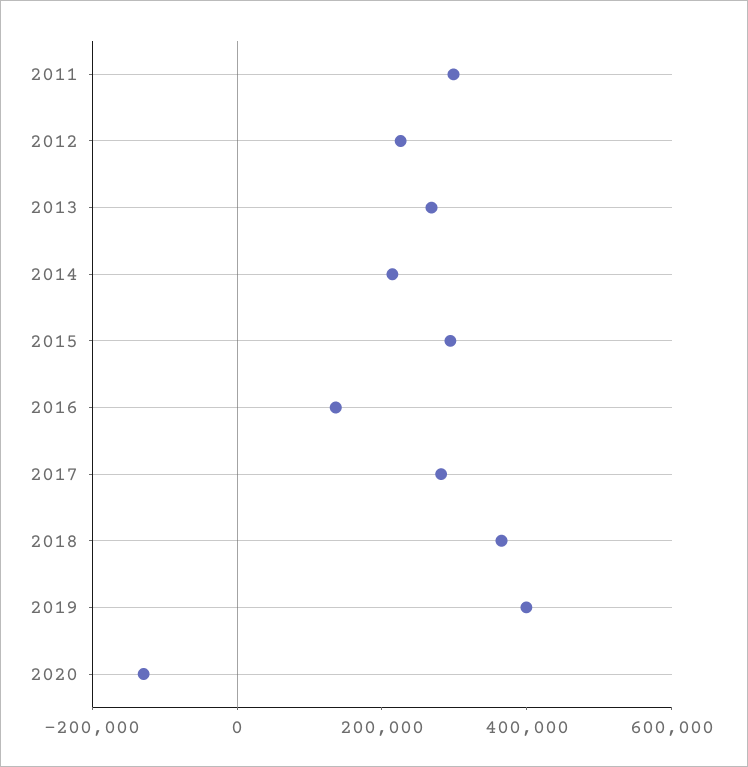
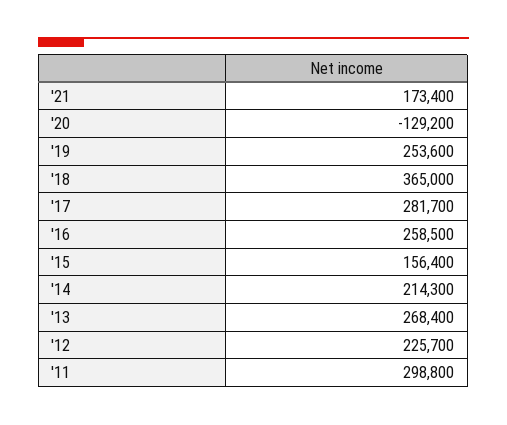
2015: 300000 -> 156400
2016: 150000 -> 258500
2019: 400000 -> 253600
'21: none -> 173400

